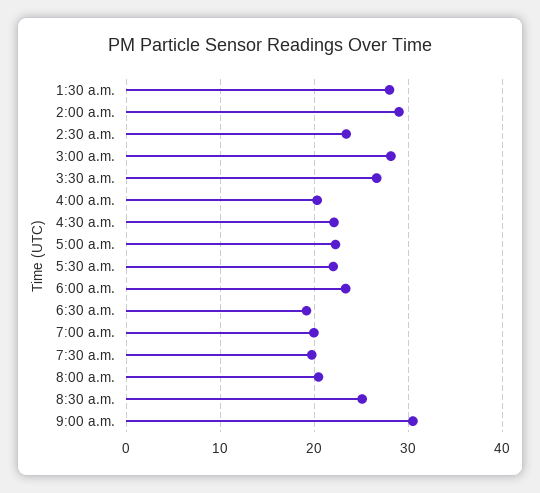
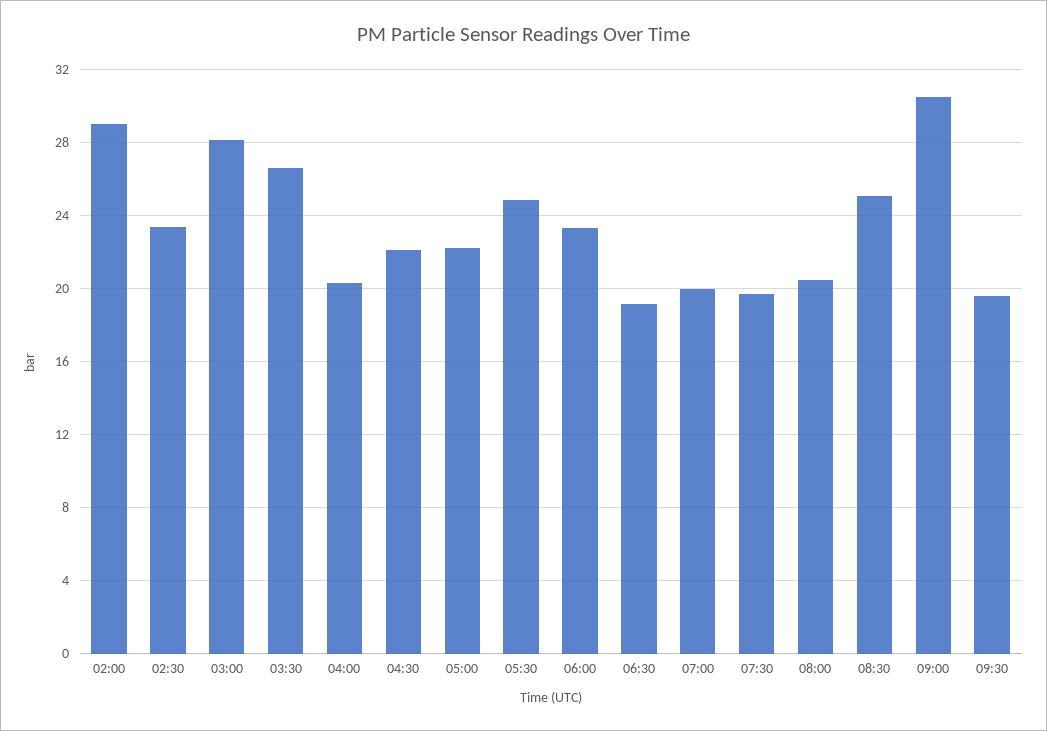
1:30 a.m.: 28 -> none
5:30 a.m.: 22 -> 25
09:30: none -> 19.5

